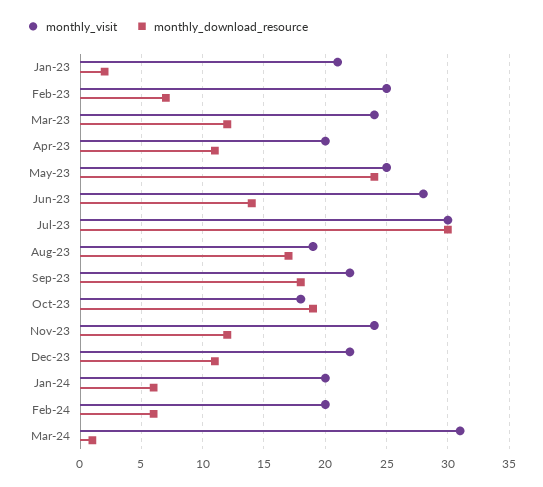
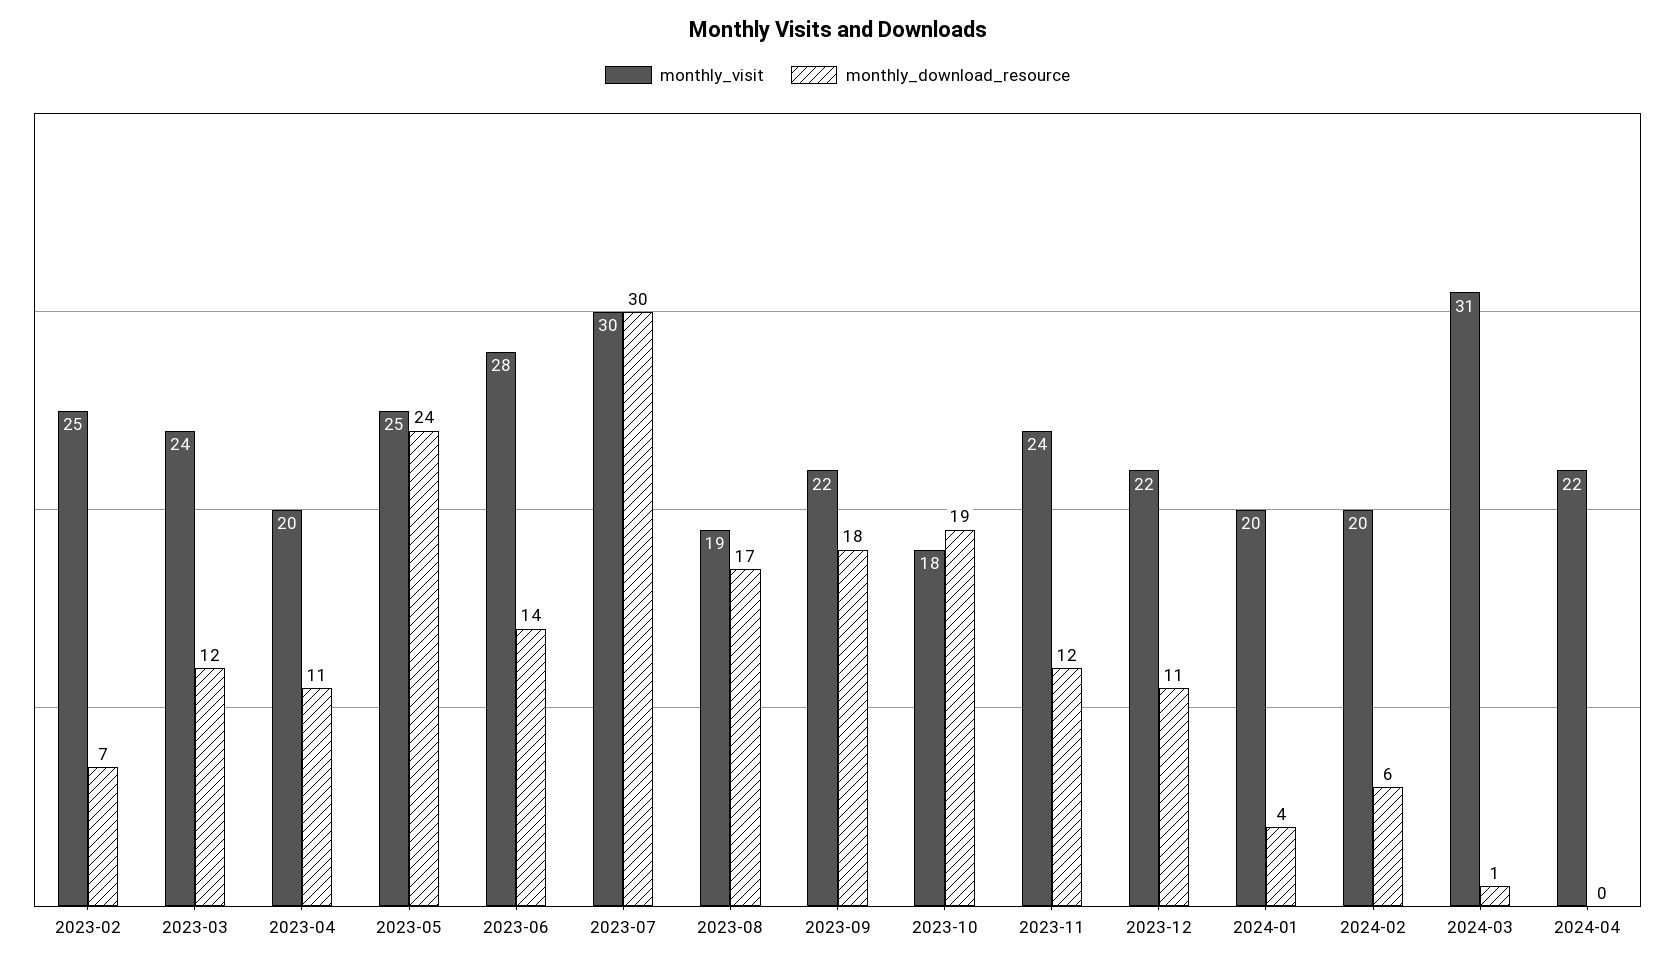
monthly_visit, Jan-23: 21 -> none
monthly_download_resource, Jan-23: 2 -> none
monthly_download_resource, Jan-24: 6 -> 4
monthly_visit, 2024-04: none -> 22
monthly_download_resource, 2024-04: none -> 0

